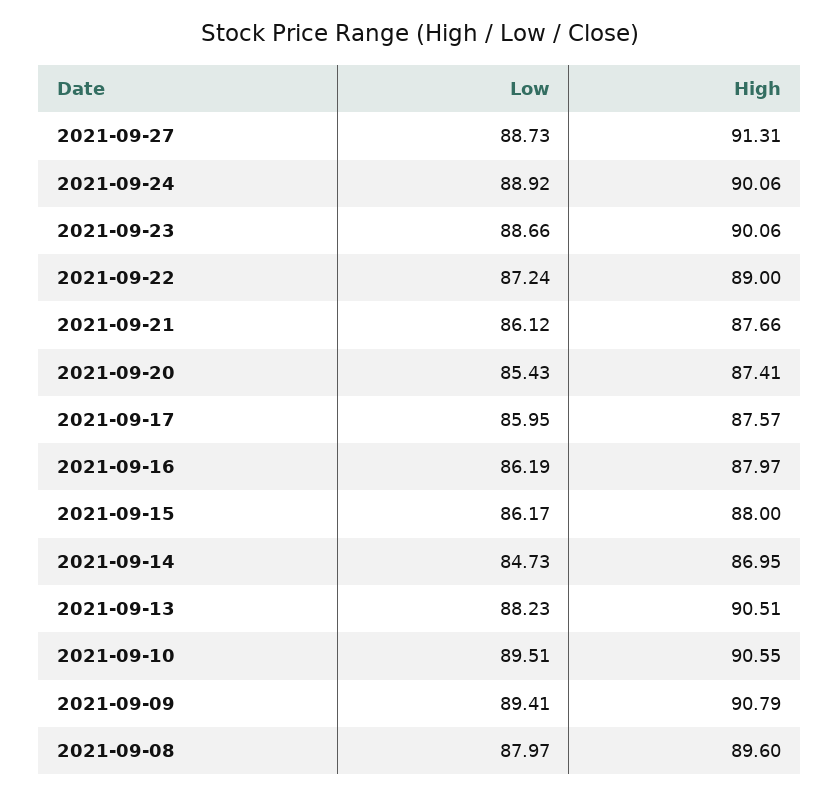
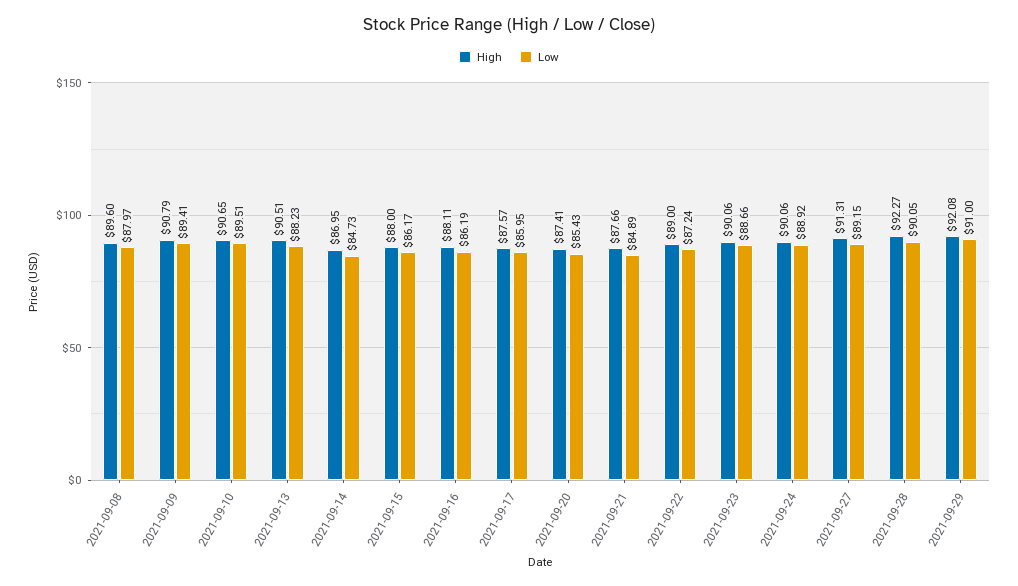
Low, 2021-09-27: 88.73 -> 89.15
Low, 2021-09-21: 86.12 -> 84.89
High, 2021-09-16: 87.97 -> 88.11
High, 2021-09-10: 90.55 -> 90.65
High, 2021-09-28: none -> 92.27
Low, 2021-09-28: none -> 90.05
High, 2021-09-29: none -> 92.08
Low, 2021-09-29: none -> 91

